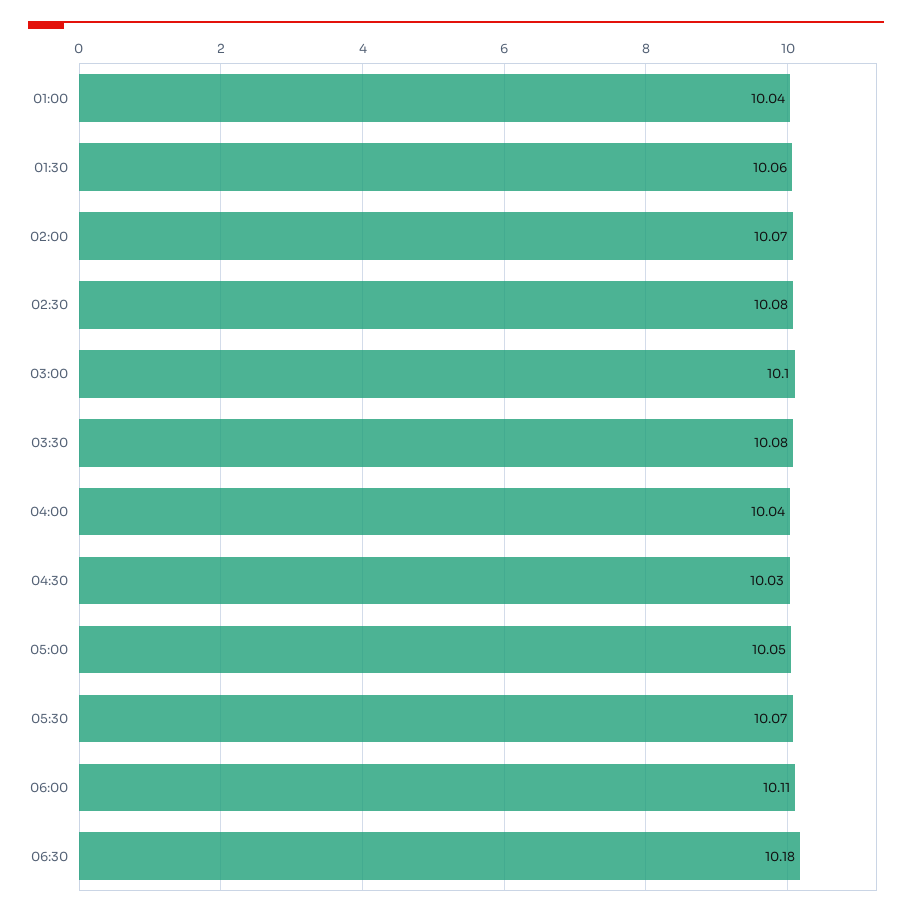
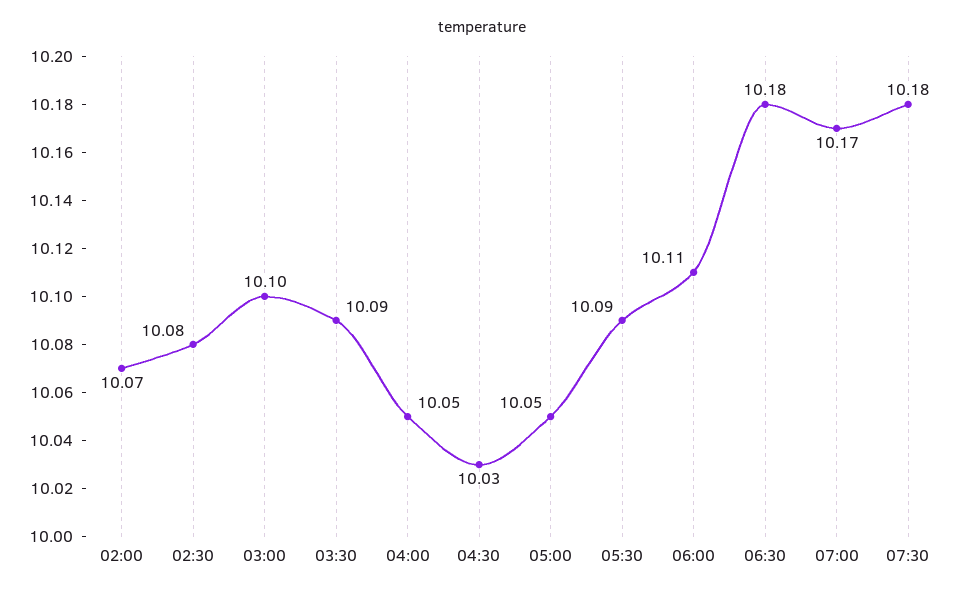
01:00: 10.04 -> none
01:30: 10.06 -> none
03:30: 10.08 -> 10.09
04:00: 10.04 -> 10.05
05:30: 10.07 -> 10.09
07:00: none -> 10.17
07:30: none -> 10.18

